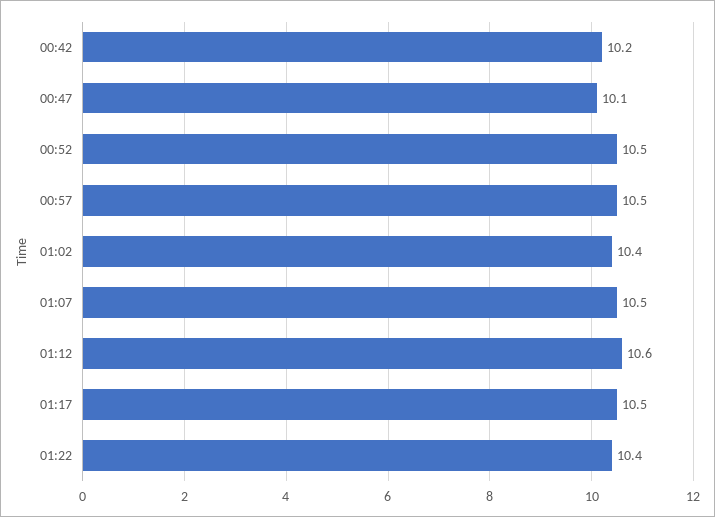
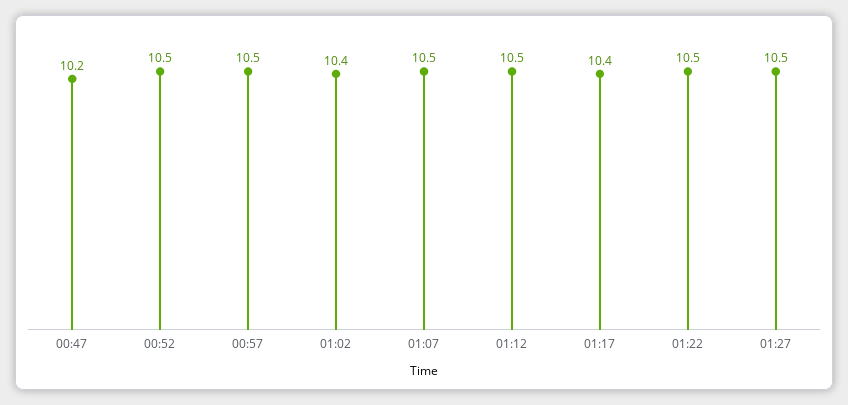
00:42: 10.2 -> none
00:47: 10.1 -> 10.2
01:12: 10.6 -> 10.5
01:17: 10.5 -> 10.4
01:22: 10.4 -> 10.5
01:27: none -> 10.5

